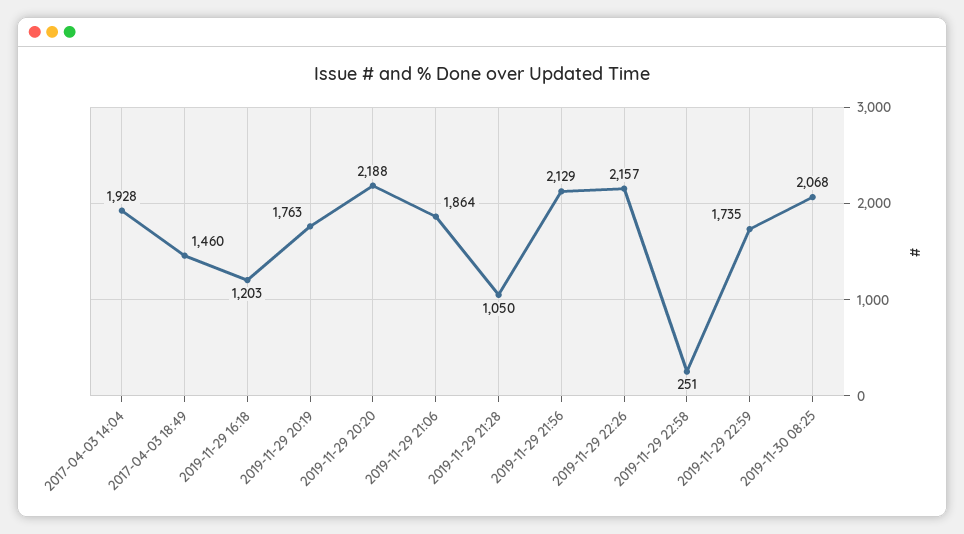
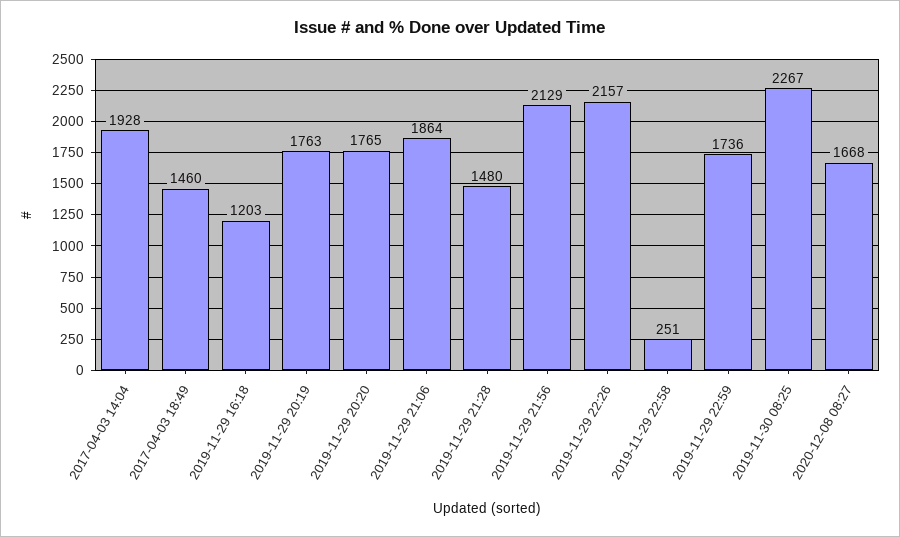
2019-11-29 20:20: 2188 -> 1765
2019-11-29 21:28: 1050 -> 1480
2019-11-29 22:59: 1735 -> 1736
2019-11-30 08:25: 2068 -> 2267
2020-12-08 08:27: none -> 1668

